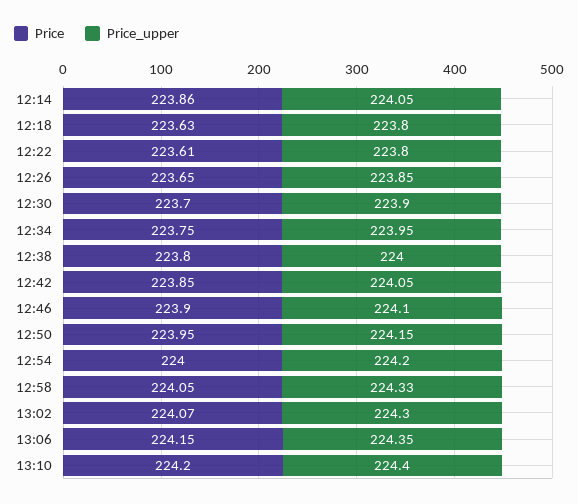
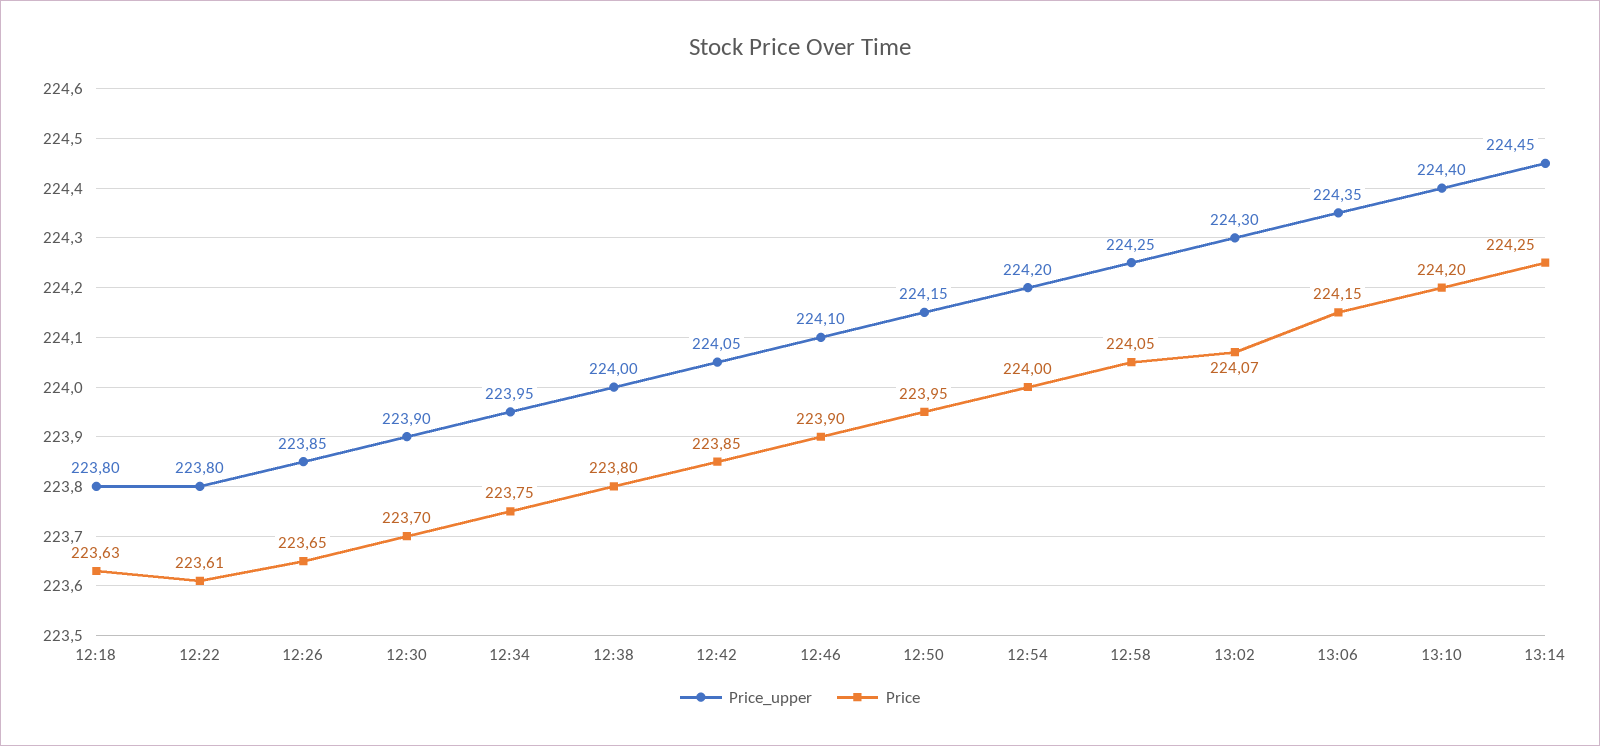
Price, 12:14: 223.86 -> none
Price_upper, 12:14: 224.05 -> none
Price_upper, 12:58: 224.33 -> 224.25
Price_upper, 13:14: none -> 224.45
Price, 13:14: none -> 224.25

